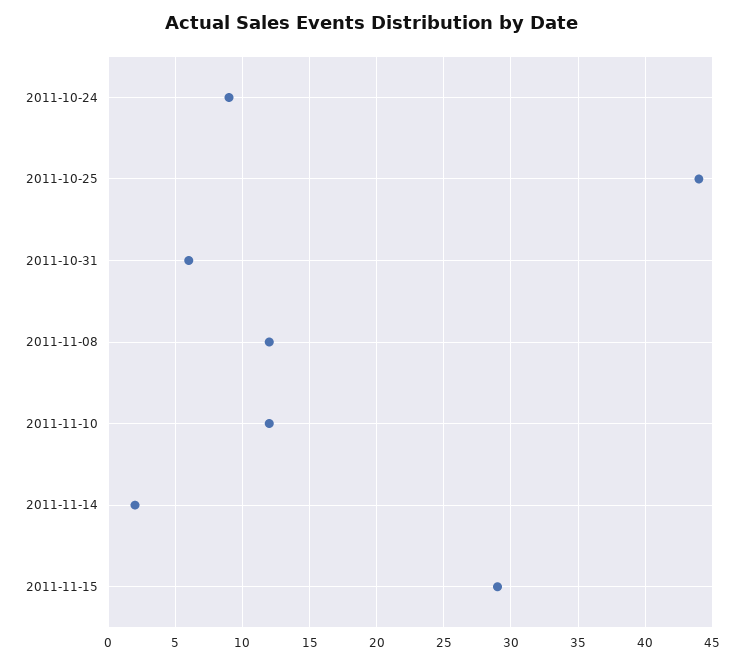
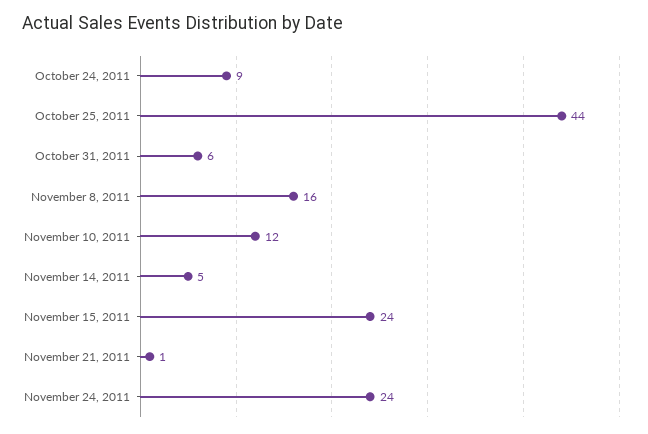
2011-11-08: 12 -> 16
2011-11-14: 2 -> 5
2011-11-15: 29 -> 24
November 21, 2011: none -> 1
November 24, 2011: none -> 24

